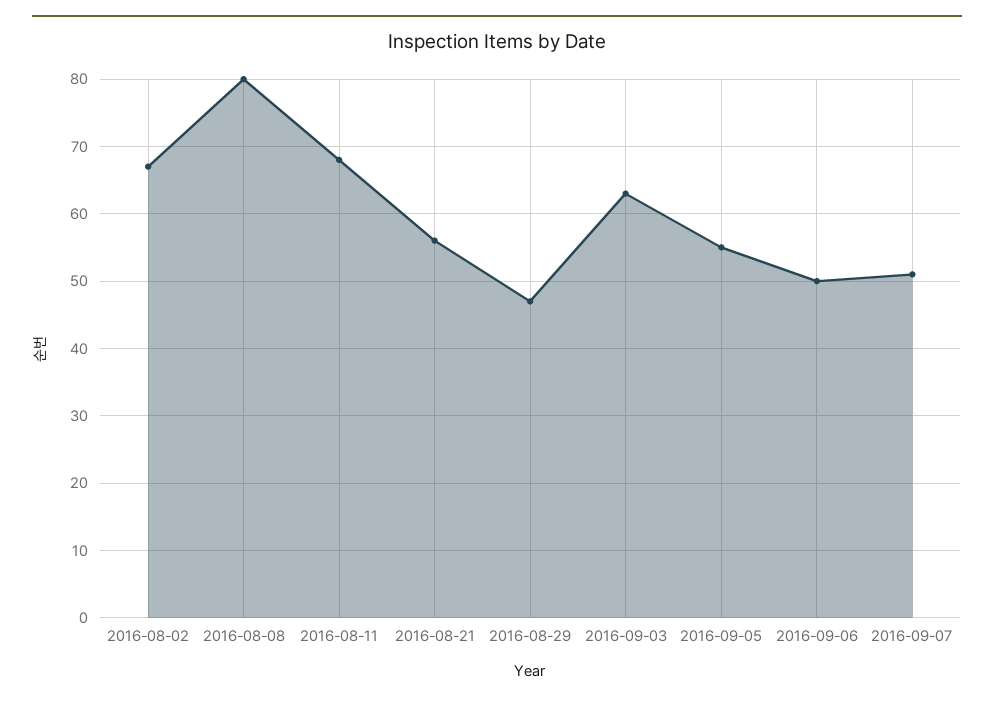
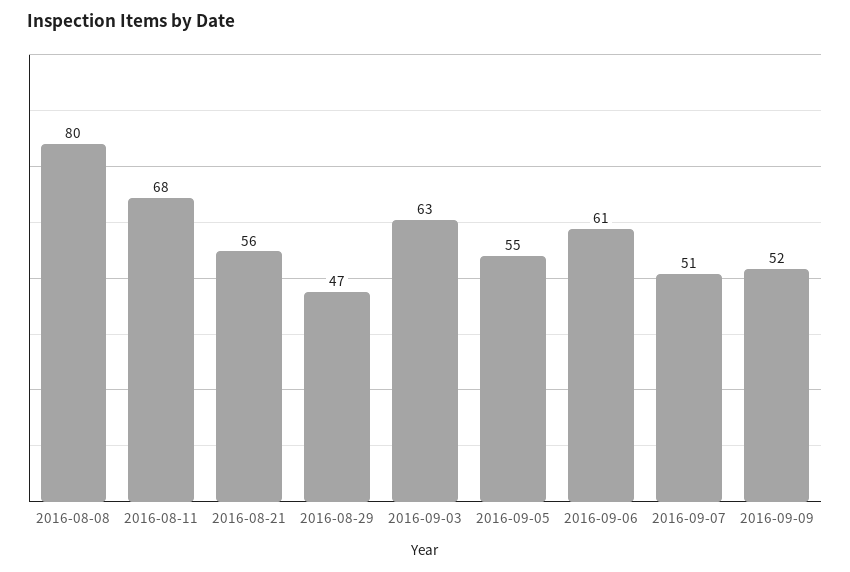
2016-08-02: 67 -> none
2016-09-06: 50 -> 61
2016-09-09: none -> 52

